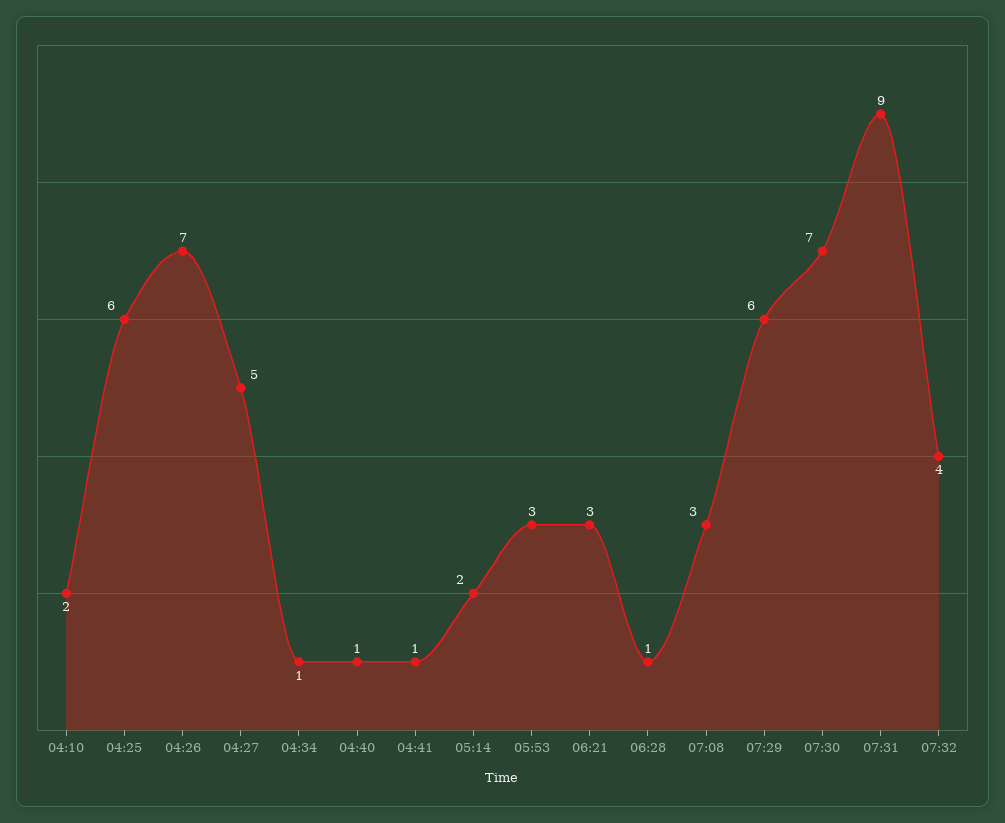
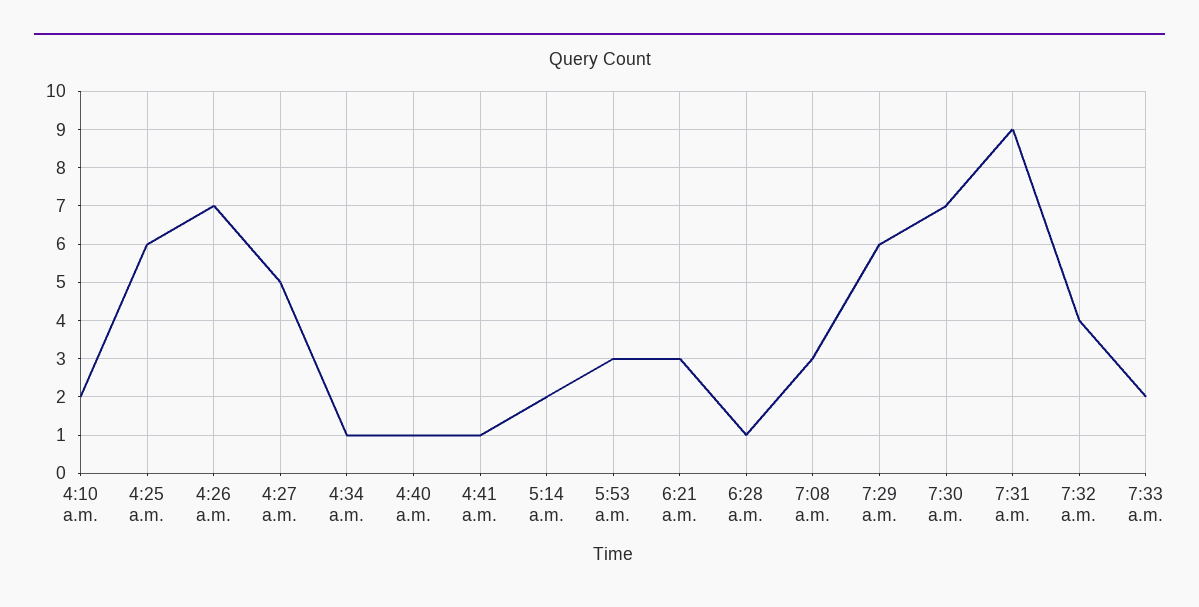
7:33 a.m.: none -> 2

